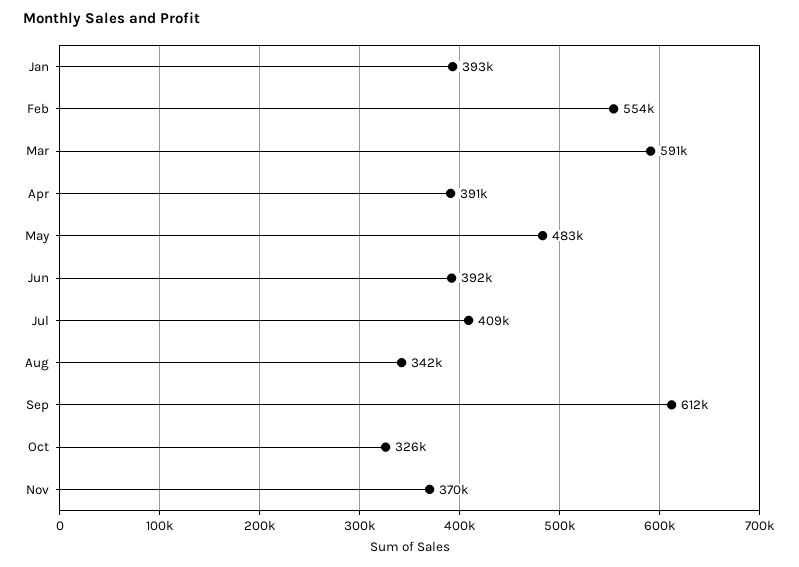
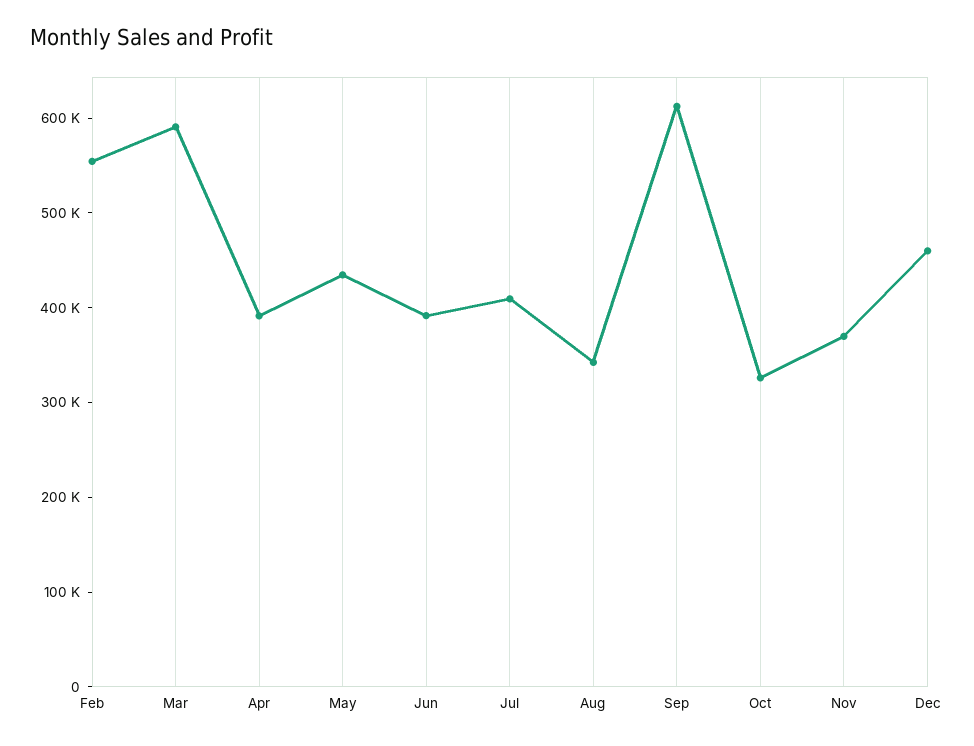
Jan: 393000 -> none
May: 483000 -> 440000
Dec: none -> 460000

